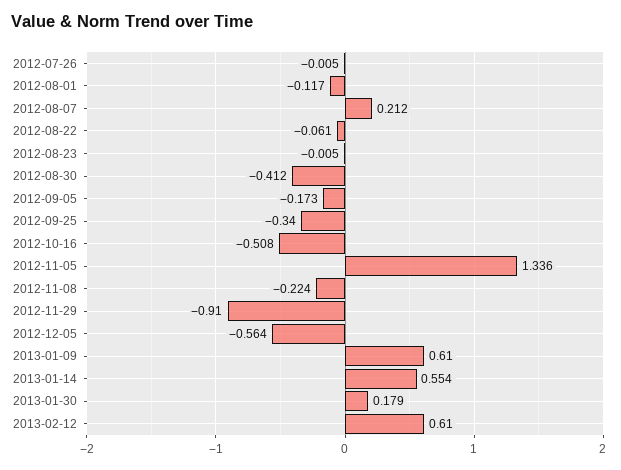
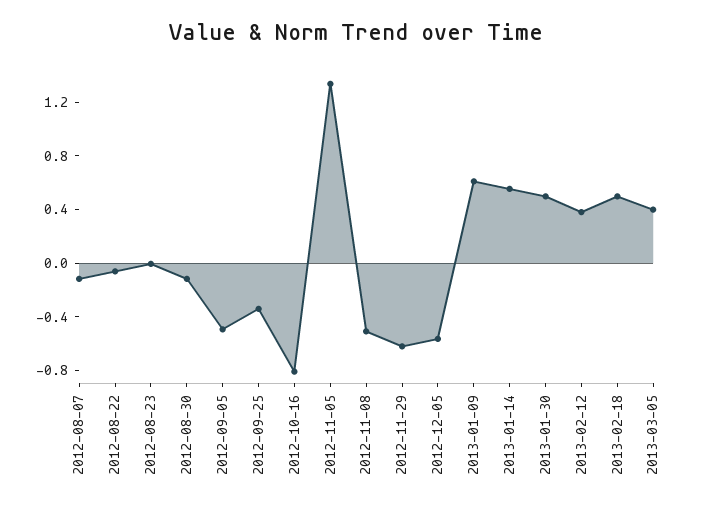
2012-07-26: -0.005 -> none
2012-08-01: -0.117 -> none
2012-08-07: 0.212 -> -0.1
2012-08-30: -0.412 -> -0.1
2012-09-05: -0.173 -> -0.5
2012-10-16: -0.508 -> -0.8
2012-11-08: -0.224 -> -0.5
2012-11-29: -0.91 -> -0.6
2013-01-30: 0.179 -> 0.5
2013-02-12: 0.61 -> 0.4
2013-02-18: none -> 0.5
2013-03-05: none -> 0.4

